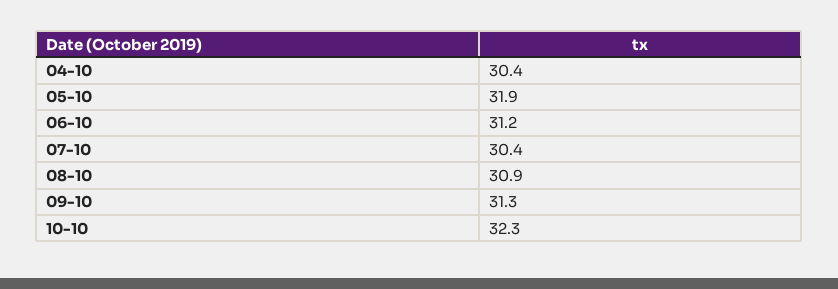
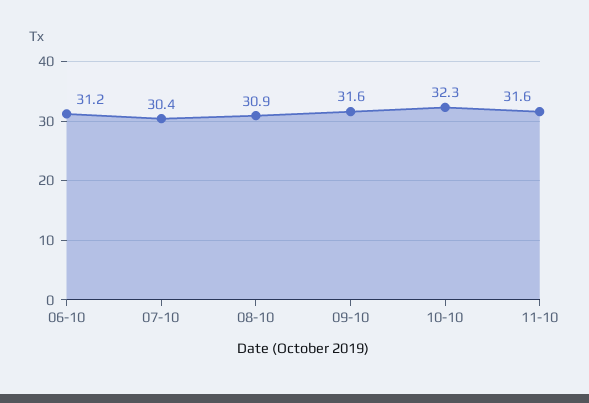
04-10: 30.4 -> none
05-10: 31.9 -> none
09-10: 31.3 -> 31.6
11-10: none -> 31.6

